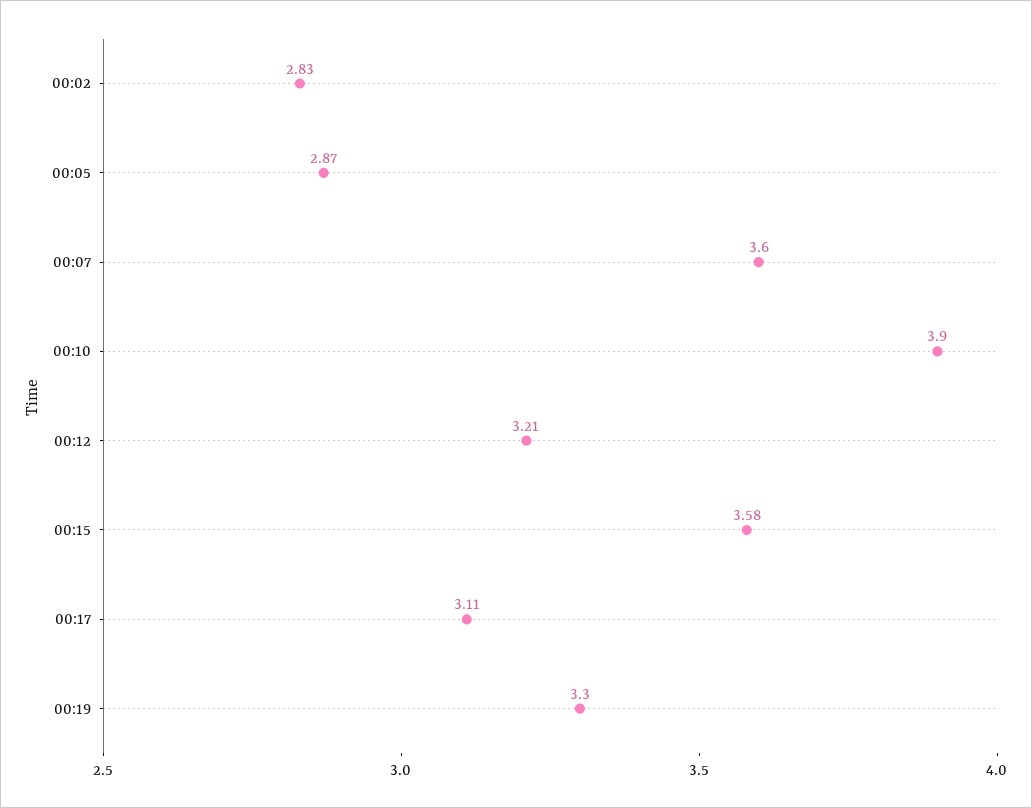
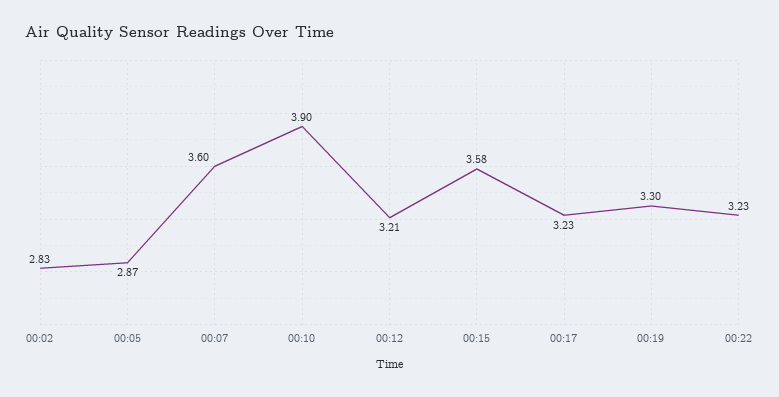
00:17: 3.11 -> 3.23
00:22: none -> 3.23

